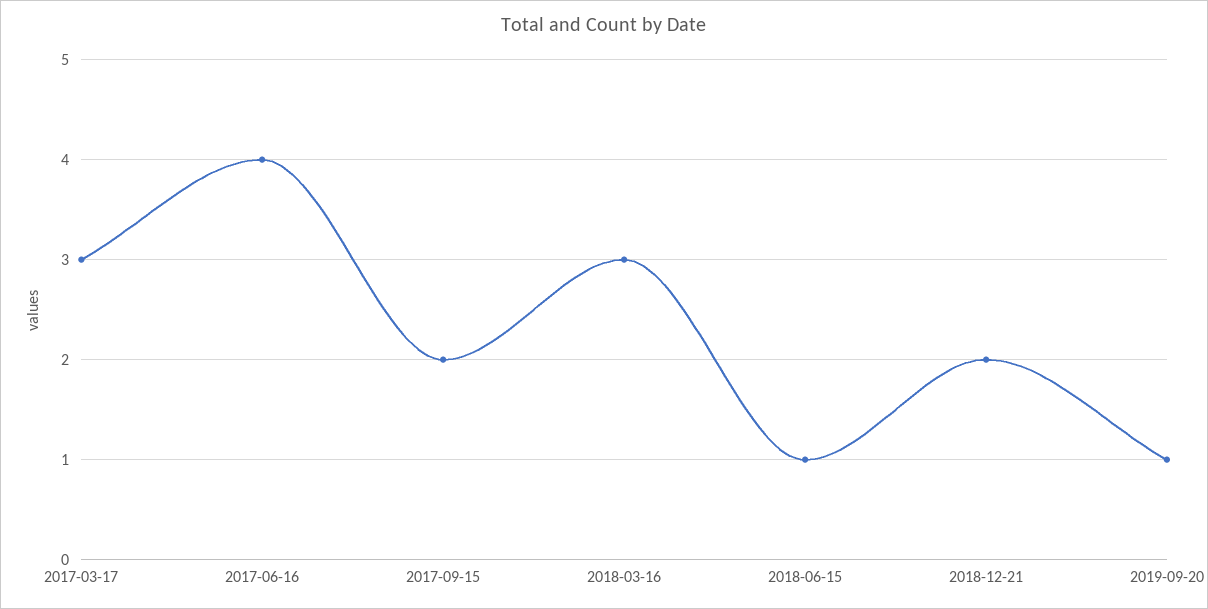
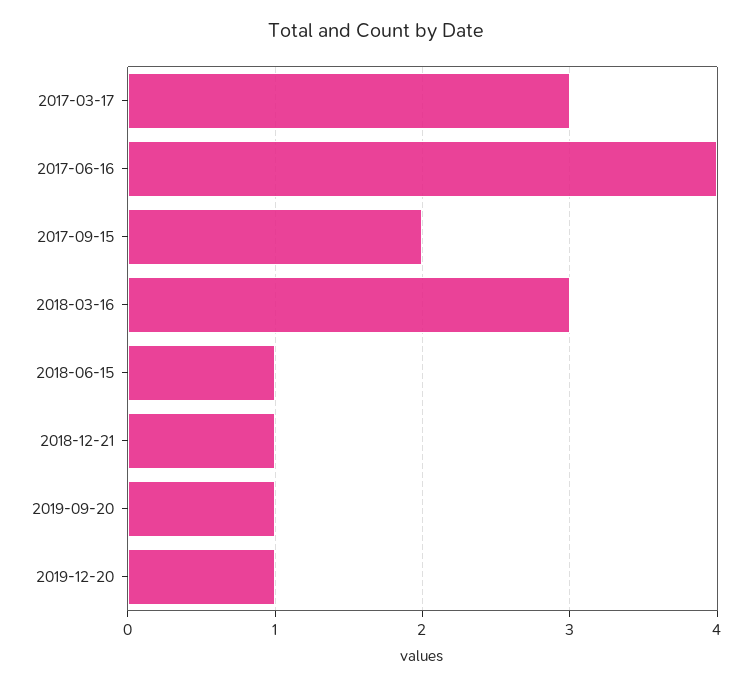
2018-12-21: 2 -> 1
2019-12-20: none -> 1

